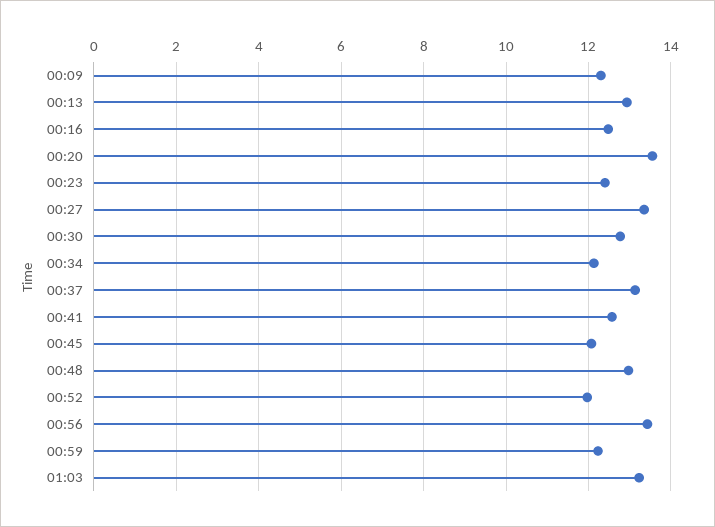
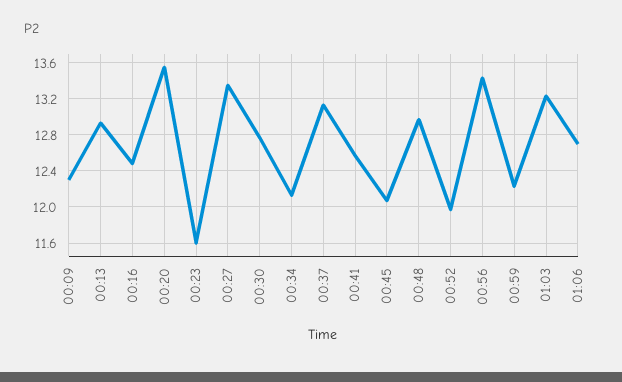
00:23: 12.4 -> 11.6
01:06: none -> 12.7

